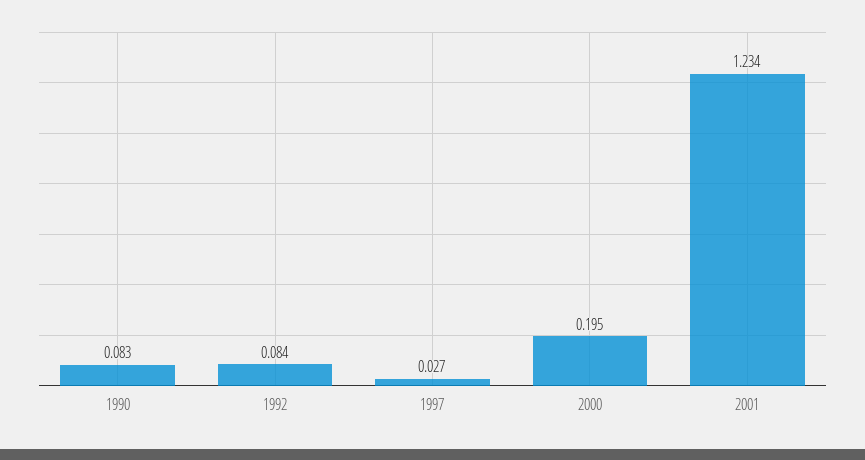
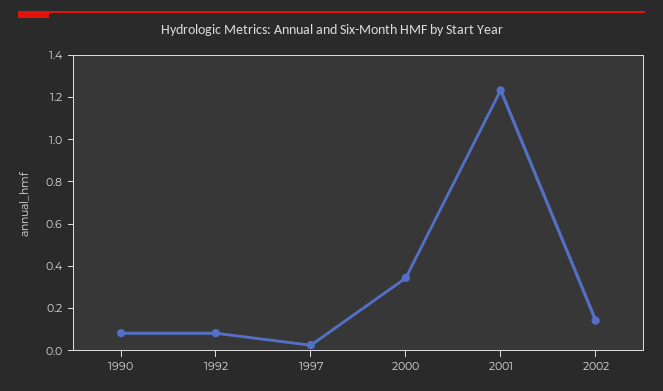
2000: 0.195 -> 0.35
2002: none -> 0.15

